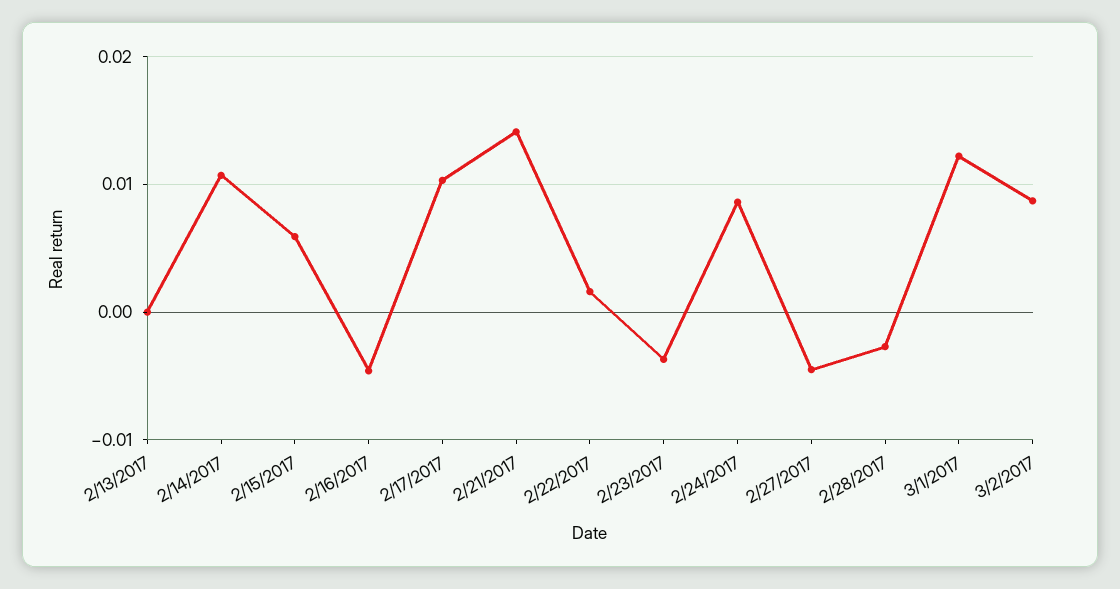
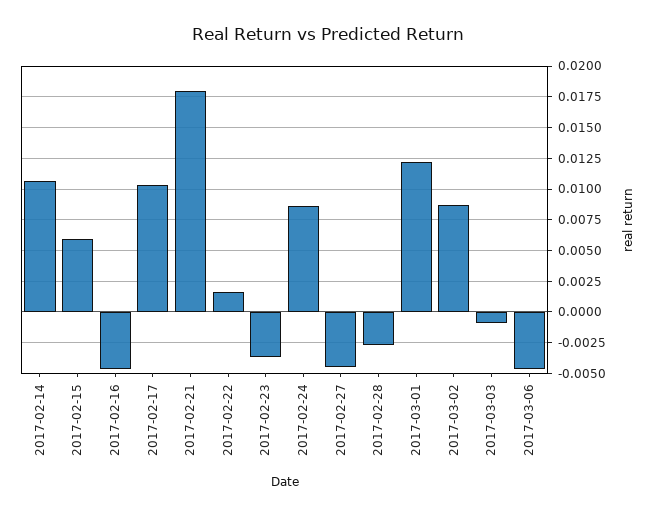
2/13/2017: 0 -> none
2/21/2017: 0.014 -> 0.018
2017-03-03: none -> -0.001
2017-03-06: none -> -0.0045

